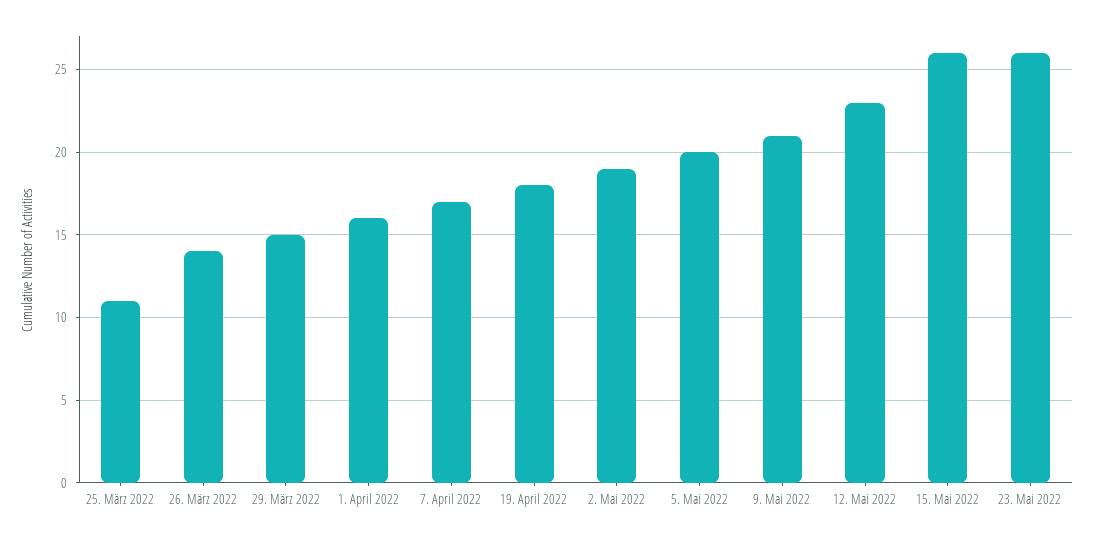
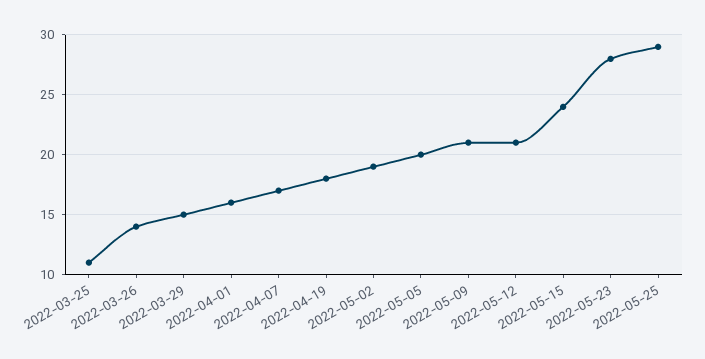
12. Mai 2022: 23 -> 21
15. Mai 2022: 26 -> 24
23. Mai 2022: 26 -> 28
2022-05-25: none -> 29

